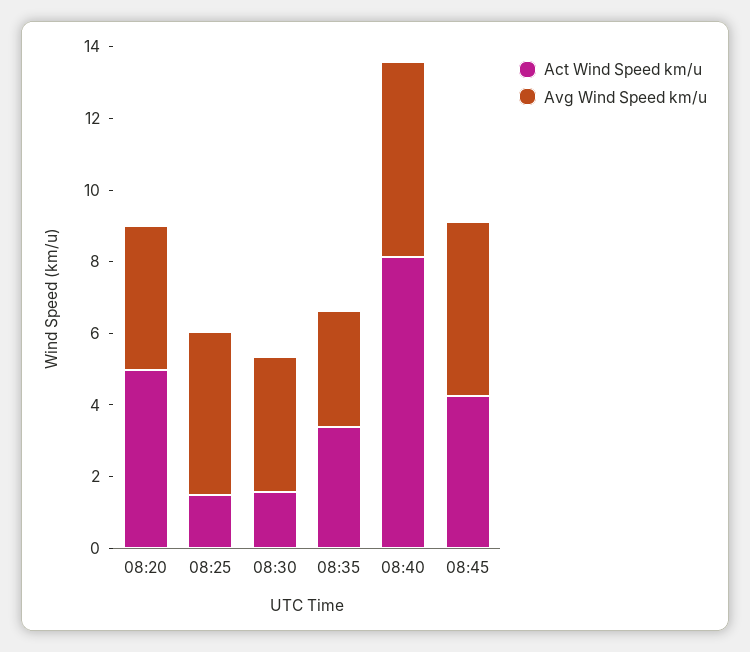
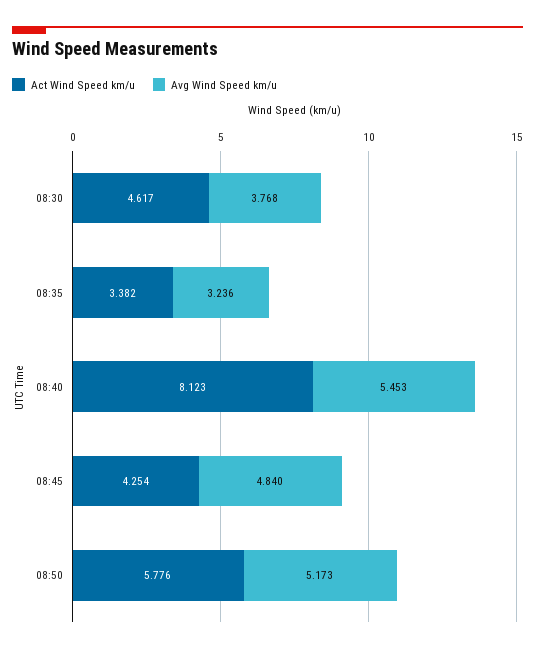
Act Wind Speed km/u, 08:20: 5 -> none
Avg Wind Speed km/u, 08:20: 4 -> none
Act Wind Speed km/u, 08:25: 1.5 -> none
Avg Wind Speed km/u, 08:25: 4.5 -> none
Act Wind Speed km/u, 08:30: 1.5 -> 4.617
Act Wind Speed km/u, 08:50: none -> 5.776
Avg Wind Speed km/u, 08:50: none -> 5.173

